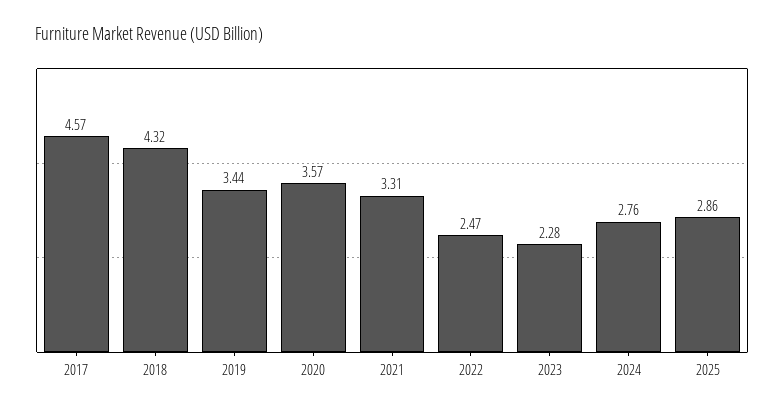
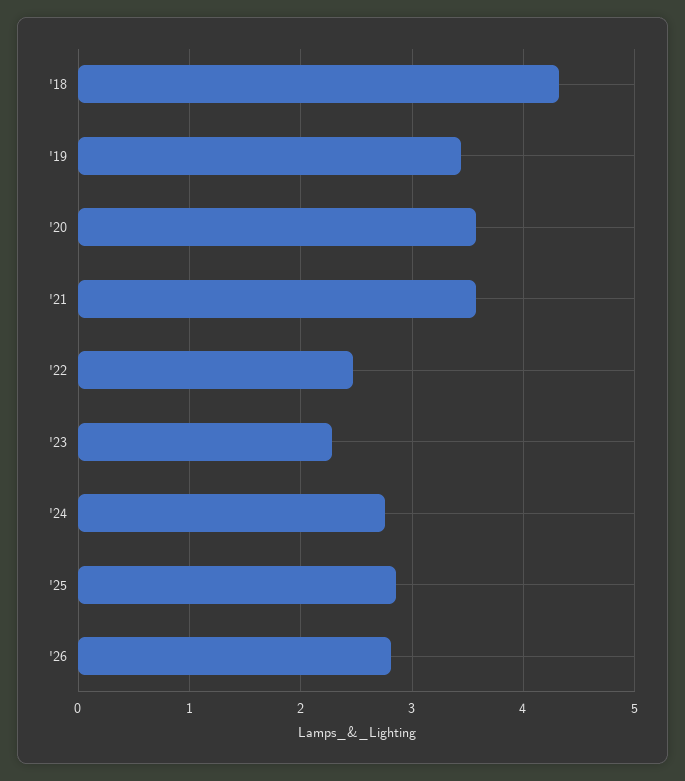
2017: 4.57 -> none
2021: 3.31 -> 3.6
'26: none -> 2.8

